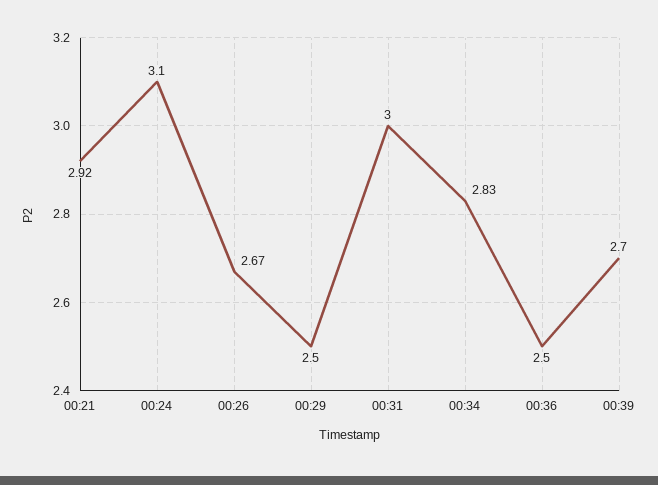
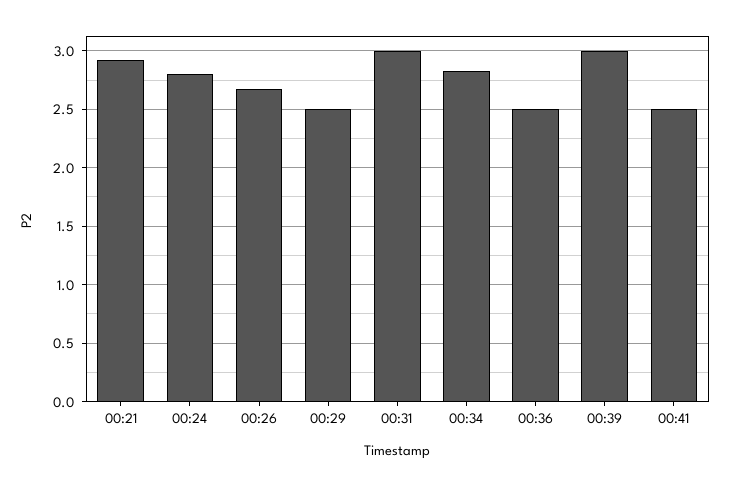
00:24: 3.1 -> 2.8
00:39: 2.7 -> 3
00:41: none -> 2.5

